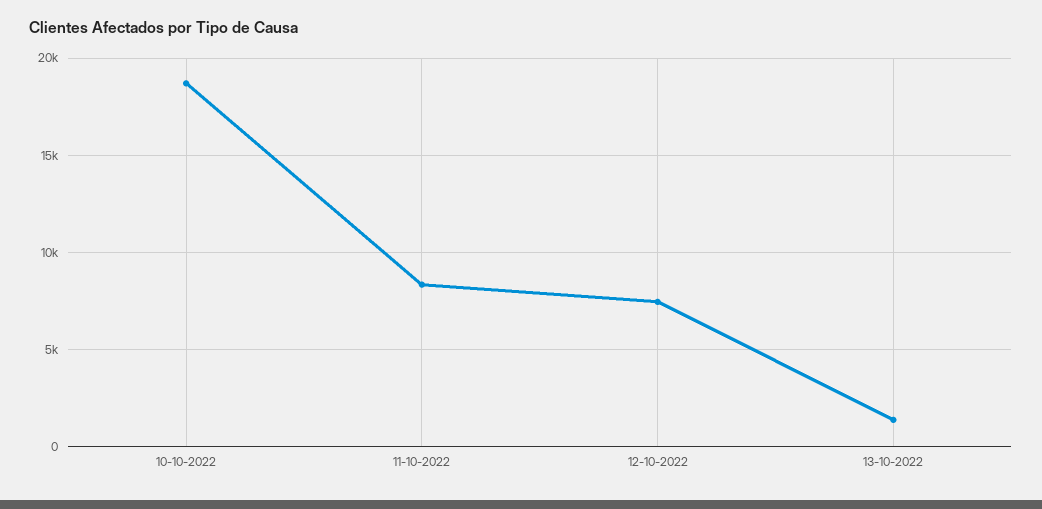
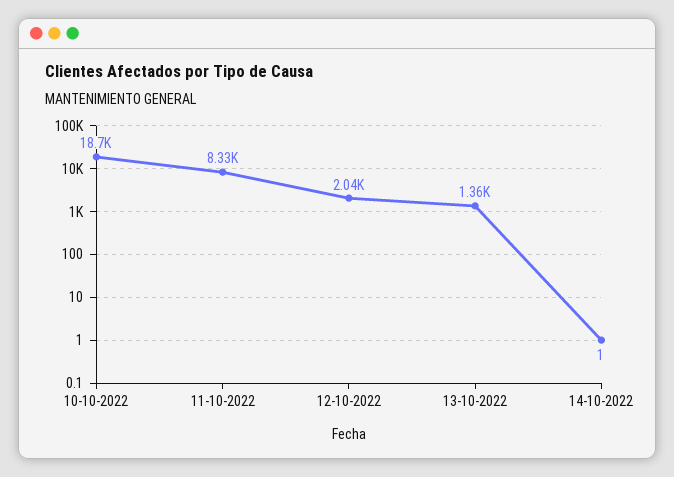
12-10-2022: 7500 -> 2040
14-10-2022: none -> 1

